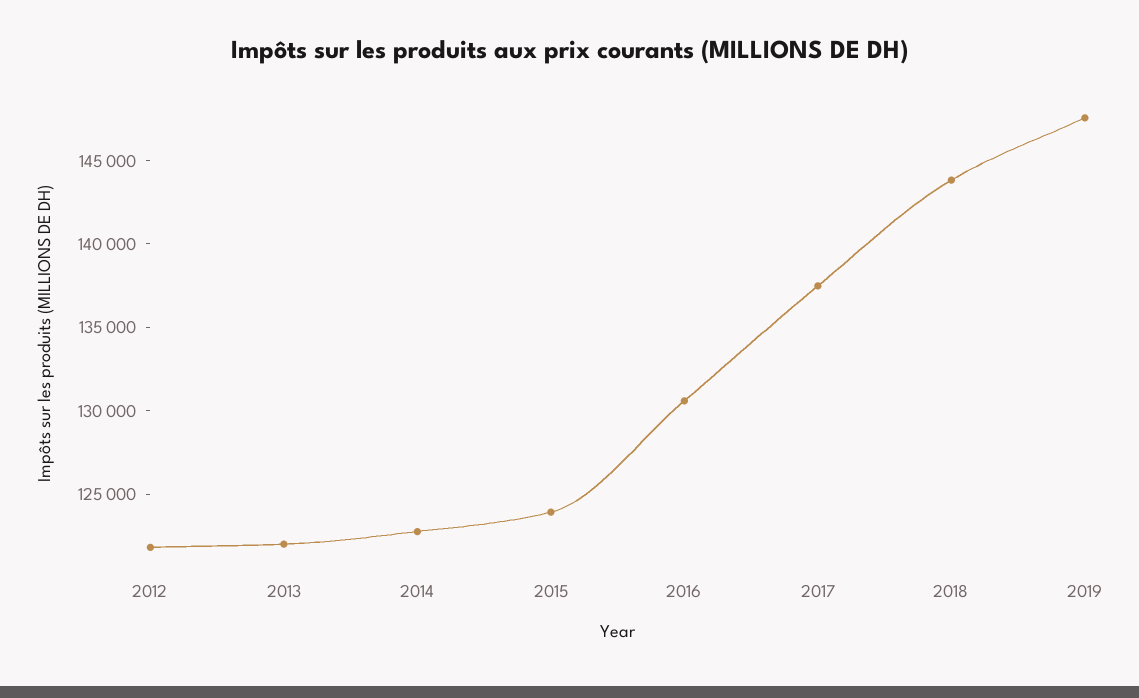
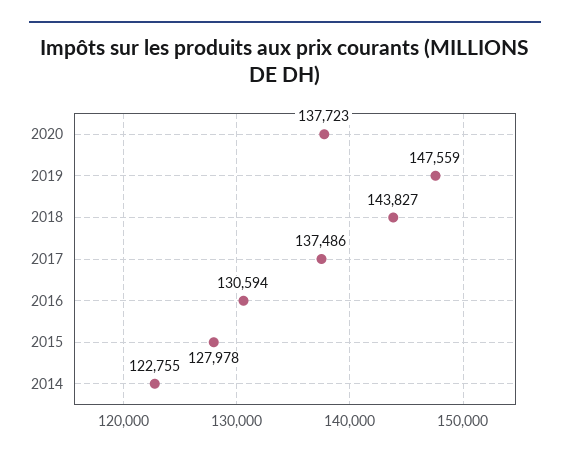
2012: 122000 -> none
2013: 122000 -> none
2015: 124000 -> 127978
2020: none -> 137723

